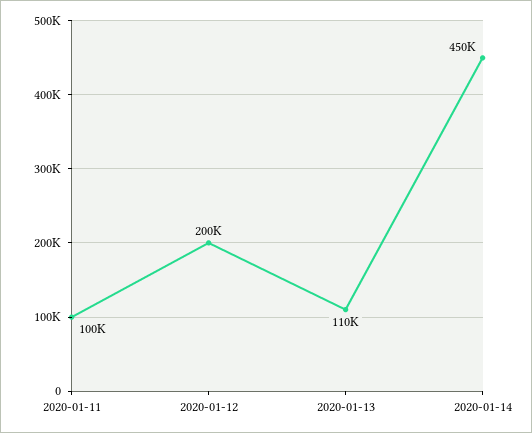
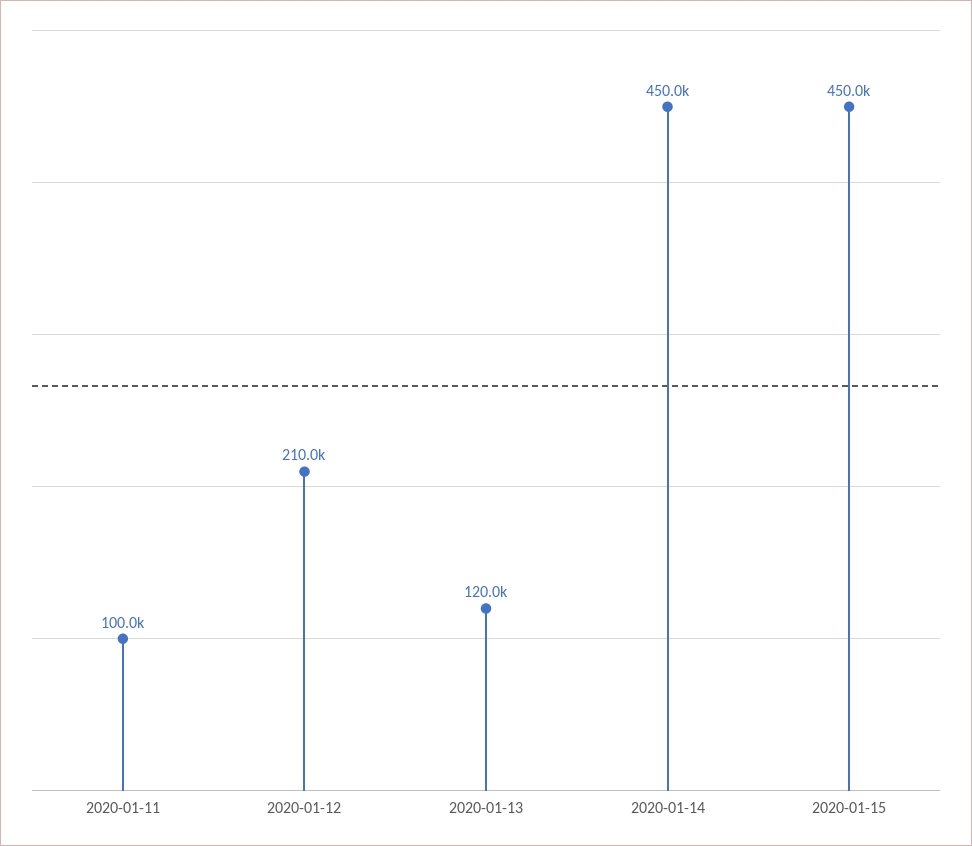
2020-01-12: 200000 -> 210000
2020-01-13: 110000 -> 120000
2020-01-15: none -> 450000

